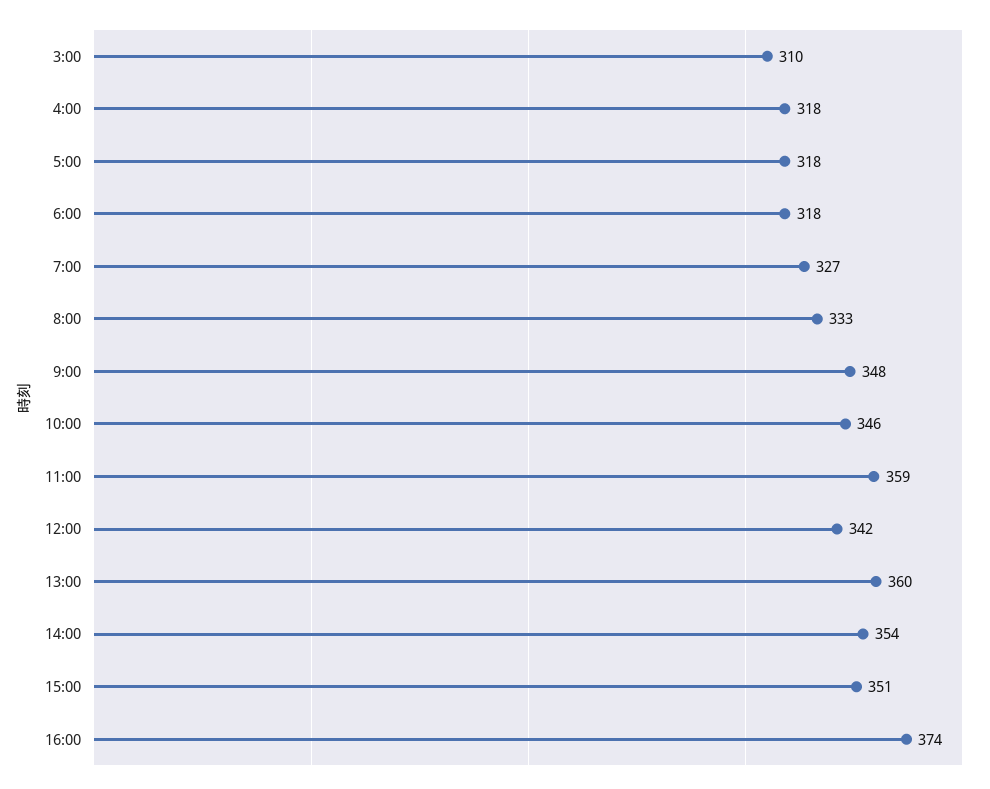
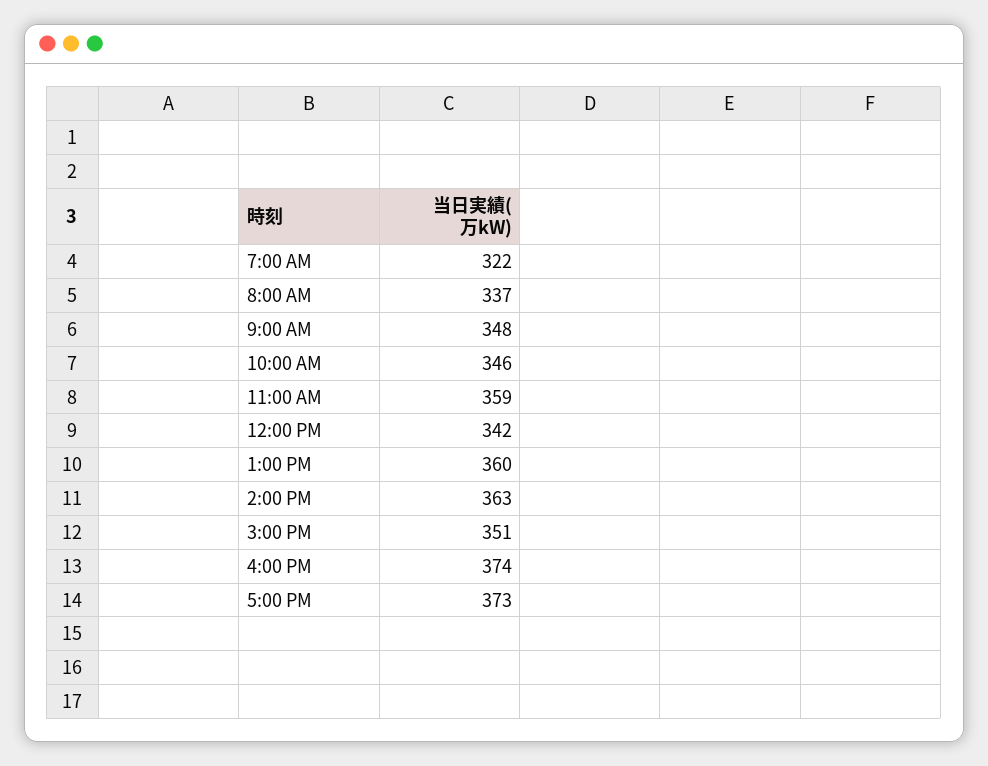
3:00: 310 -> none
4:00: 318 -> none
5:00: 318 -> none
6:00: 318 -> none
7:00: 327 -> 322
8:00: 333 -> 337
14:00: 354 -> 363
5:00 PM: none -> 373

